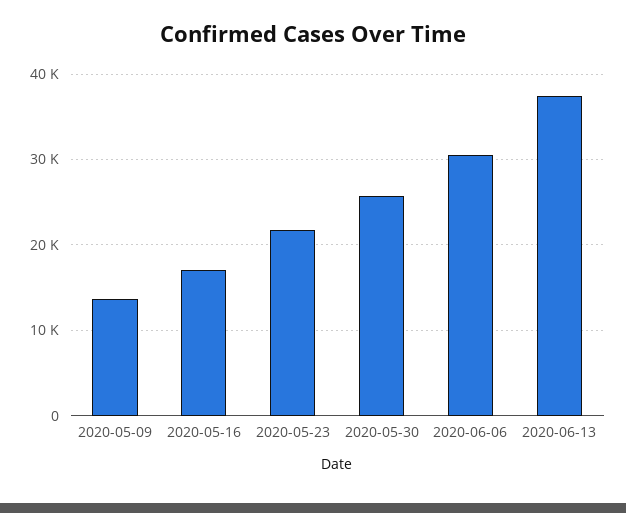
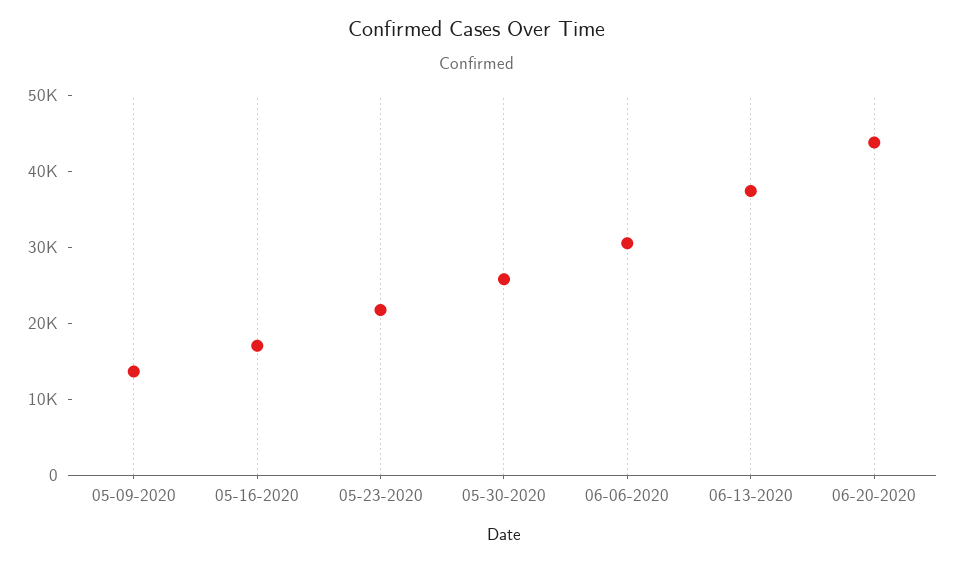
06-20-2020: none -> 44000

